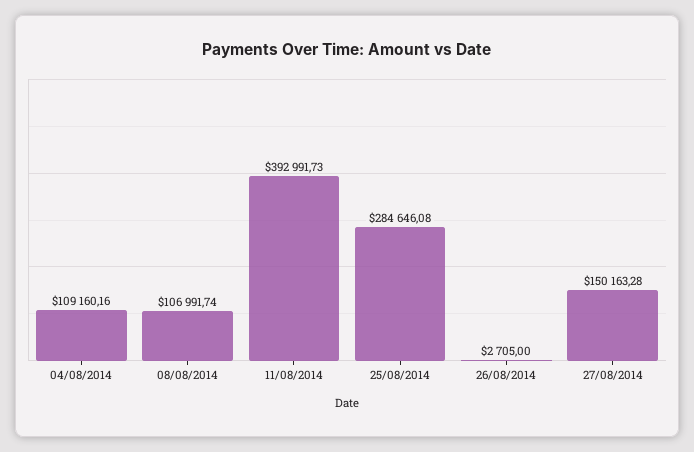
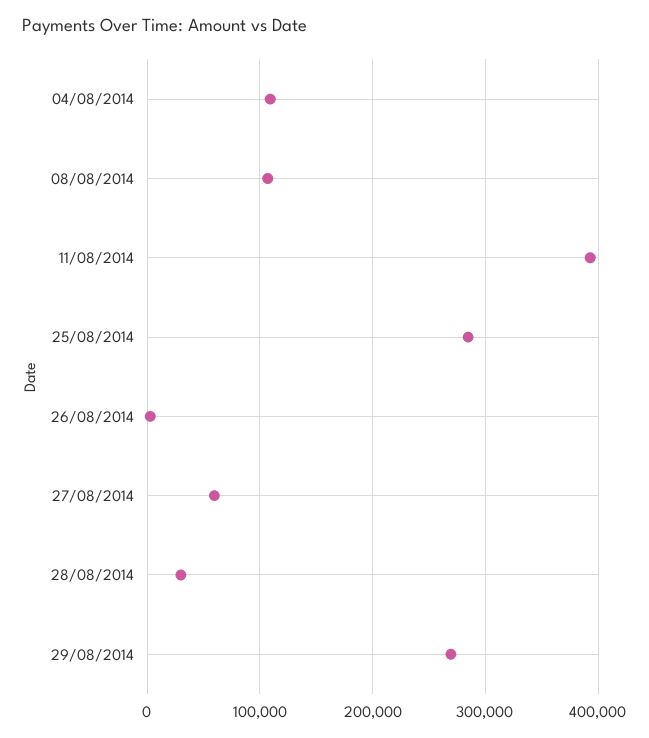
27/08/2014: 150163.28 -> 60000
28/08/2014: none -> 30000
29/08/2014: none -> 270000

